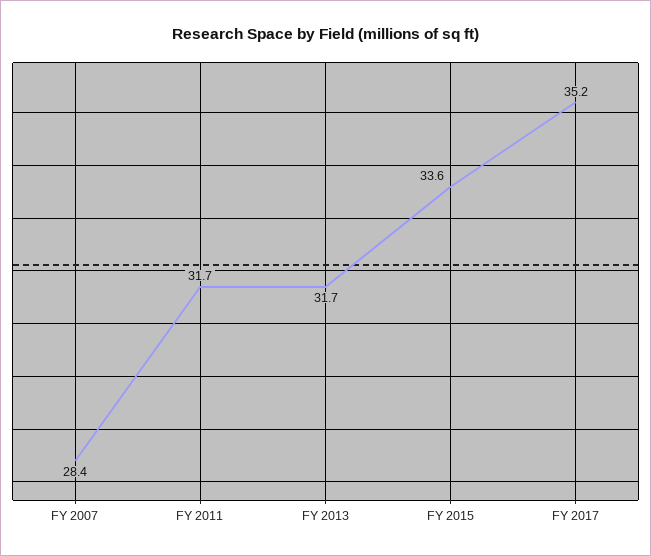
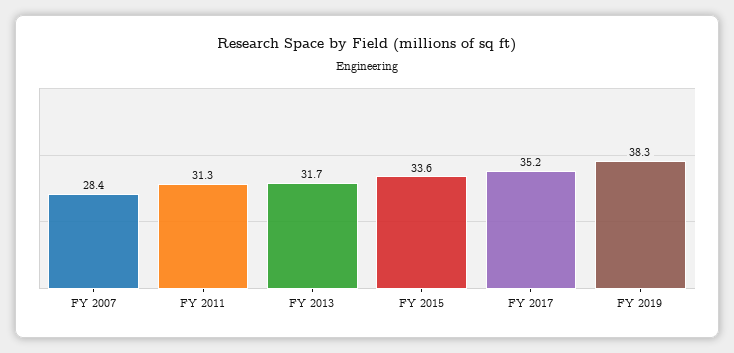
FY 2011: 31.7 -> 31.3
FY 2019: none -> 38.3

